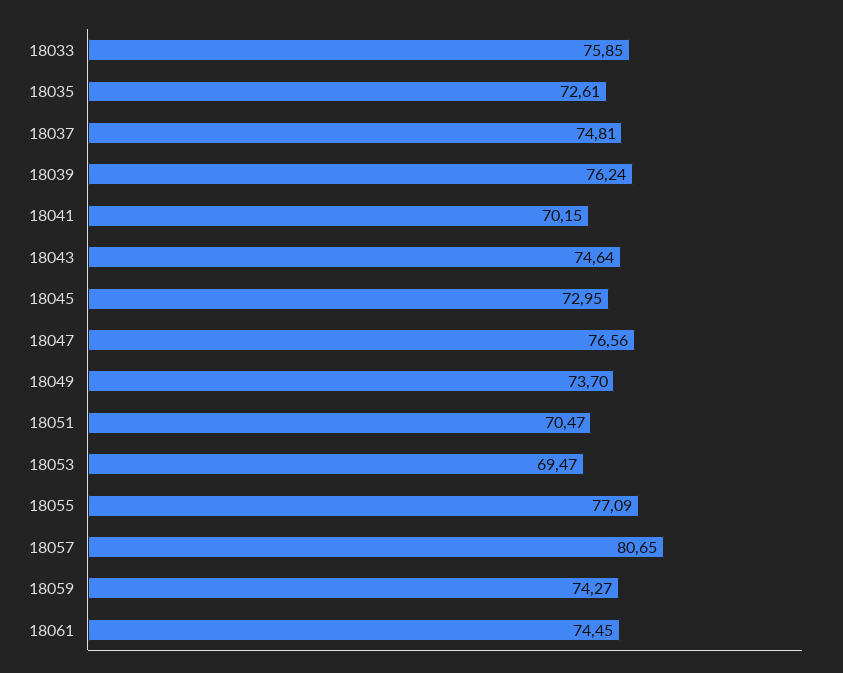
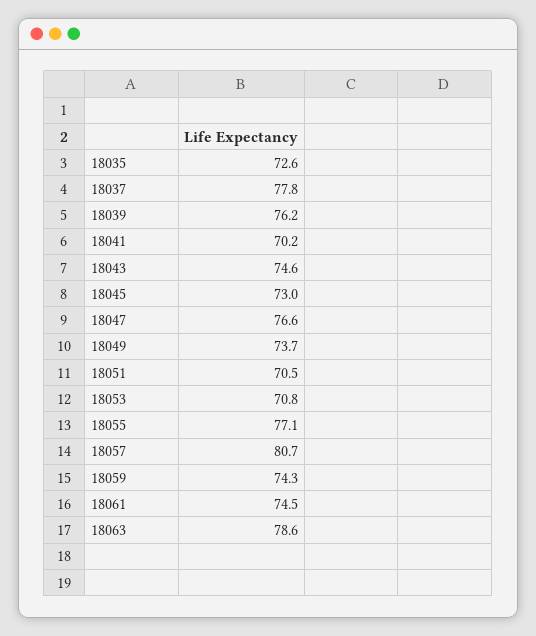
18033: 75.85 -> none
18037: 74.81 -> 77.8
18053: 69.47 -> 70.8
18063: none -> 78.6

